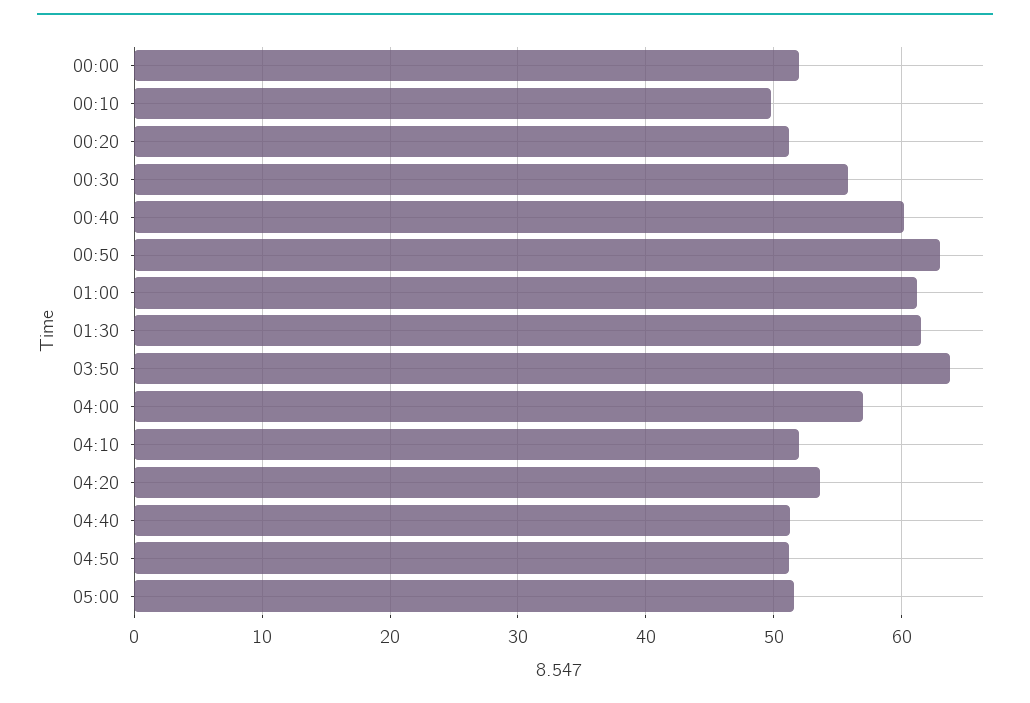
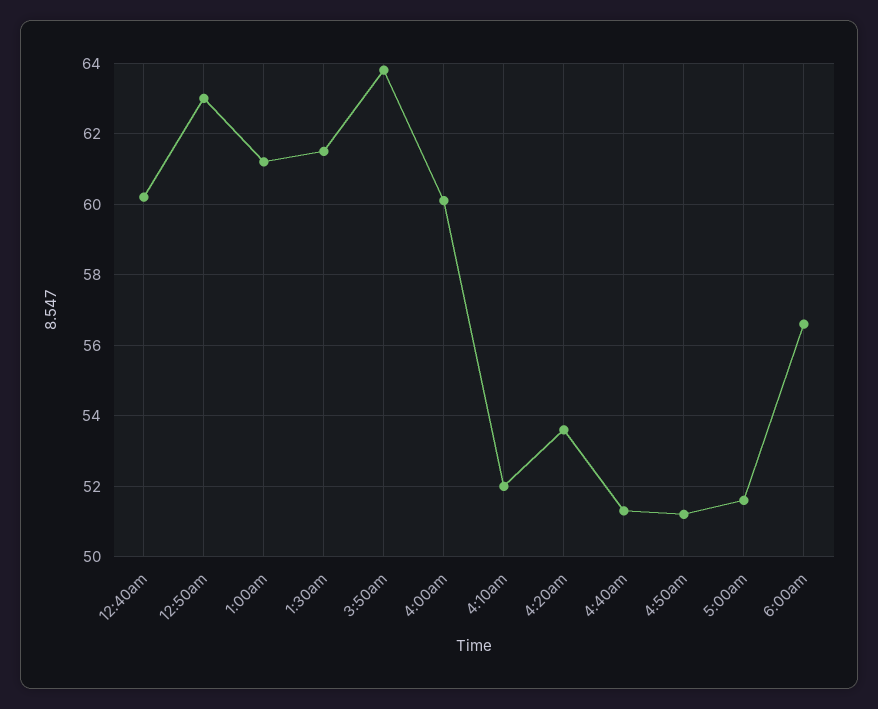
00:00: 52 -> none
00:10: 50 -> none
00:20: 51 -> none
00:30: 56 -> none
04:00: 57 -> 60
6:00am: none -> 56.5

